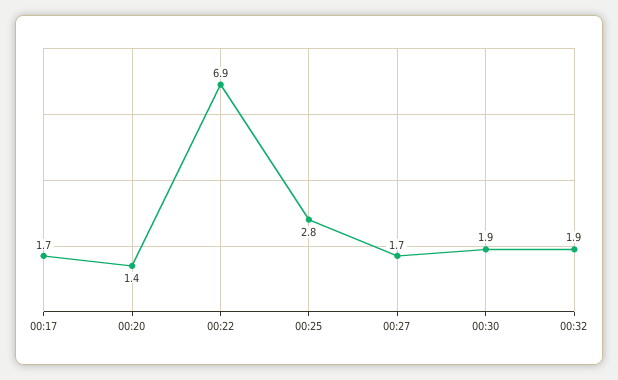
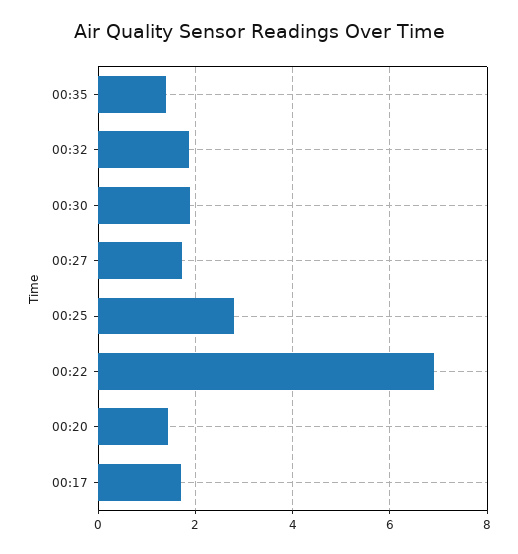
00:35: none -> 1.4

